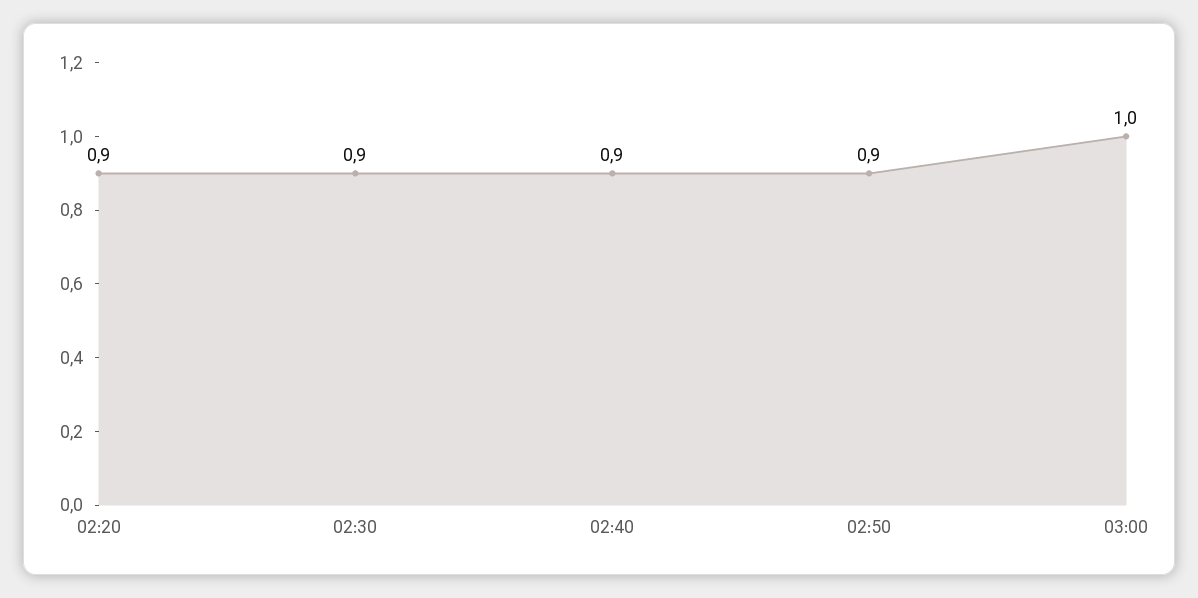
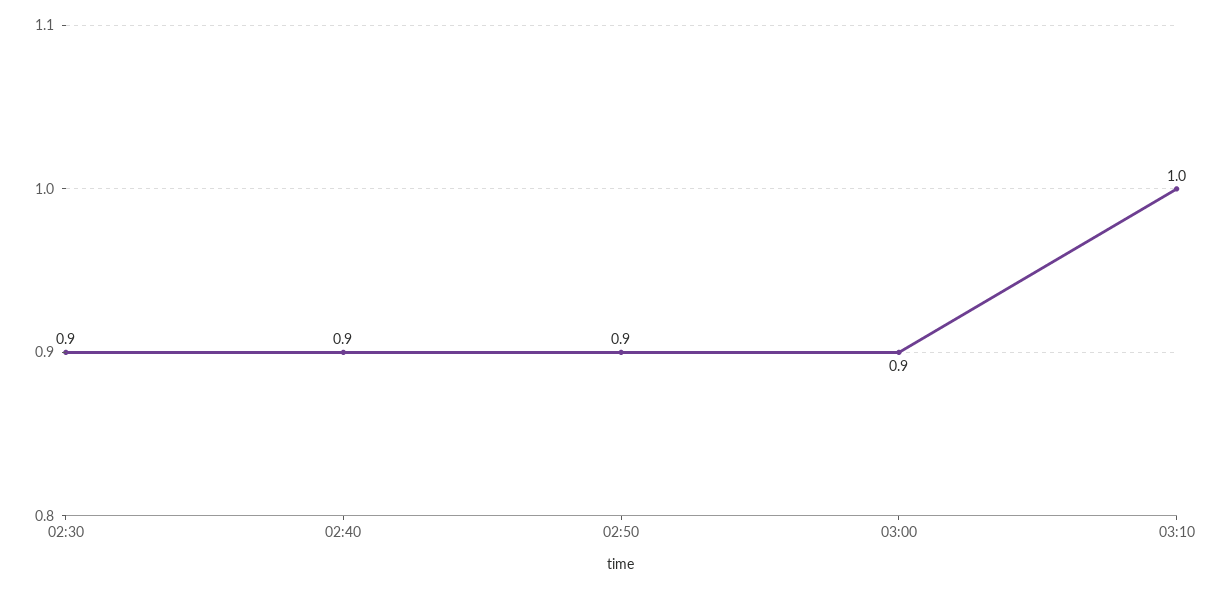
02:20: 0.9 -> none
03:00: 1 -> 0.9
03:10: none -> 1

